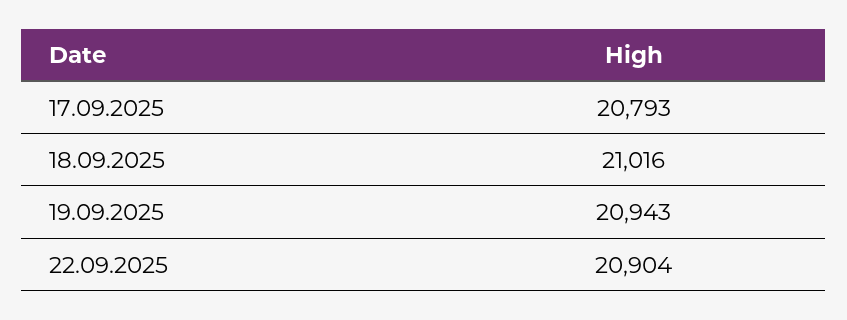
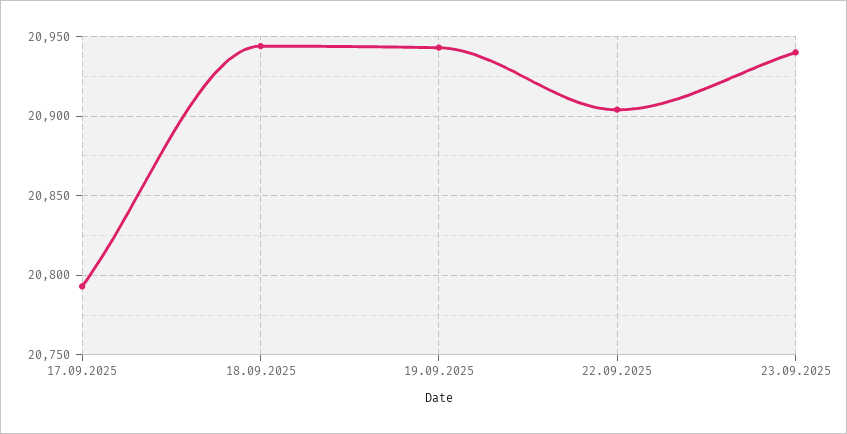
18.09.2025: 21016 -> 20945
23.09.2025: none -> 20940

